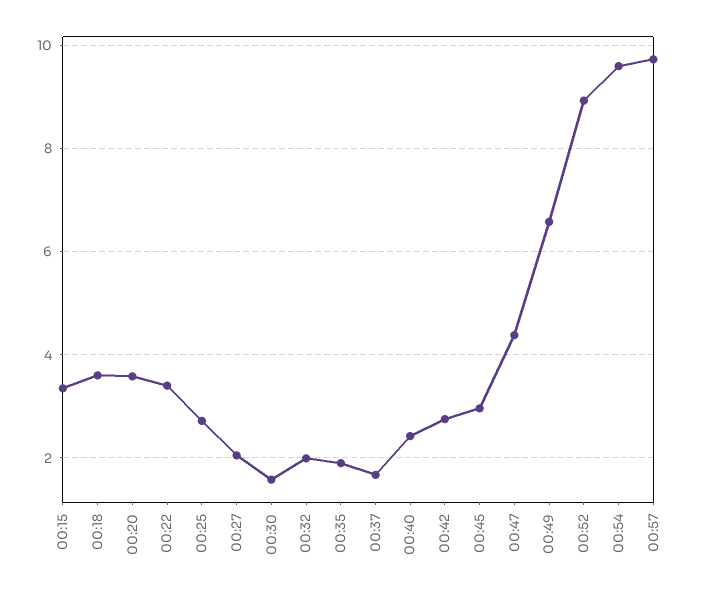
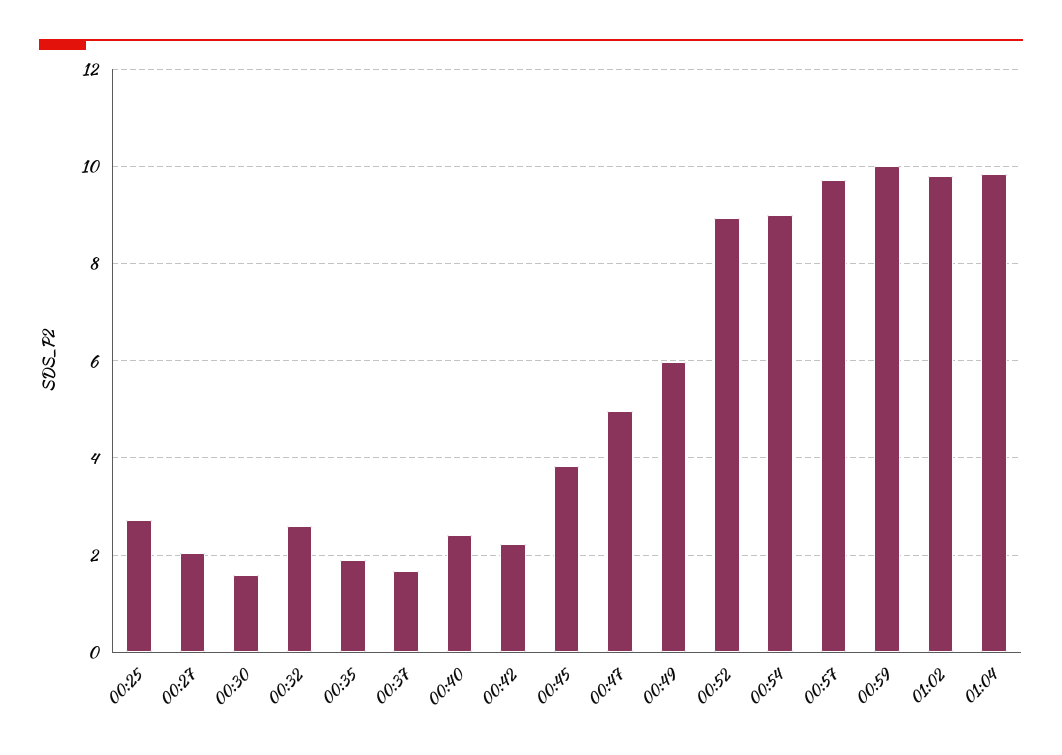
00:15: 3.4 -> none
00:18: 3.6 -> none
00:20: 3.6 -> none
00:22: 3.4 -> none
00:32: 2 -> 2.6
00:42: 2.8 -> 2.2
00:45: 3 -> 3.8
00:47: 4.4 -> 5
00:49: 6.6 -> 6
00:54: 9.6 -> 9
00:59: none -> 10
01:02: none -> 9.8
01:04: none -> 9.8

